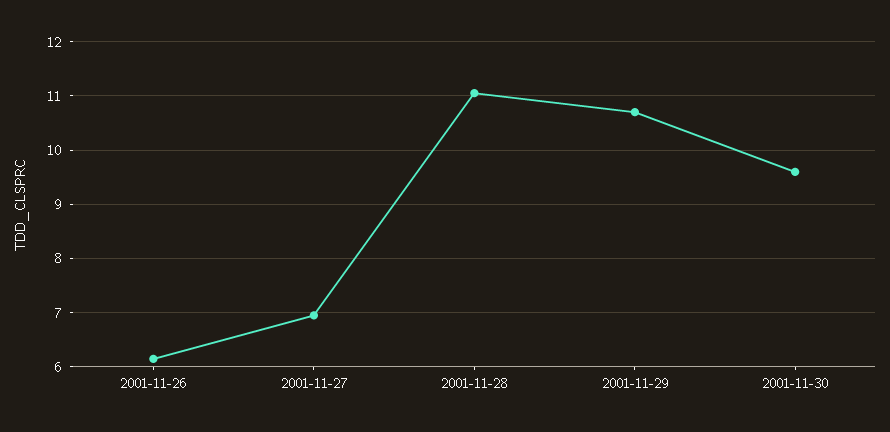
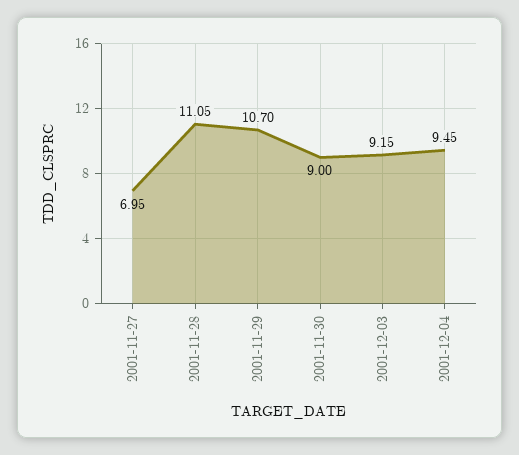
2001-11-26: 6.2 -> none
2001-11-30: 9.6 -> 9
2001-12-03: none -> 9.15
2001-12-04: none -> 9.45

